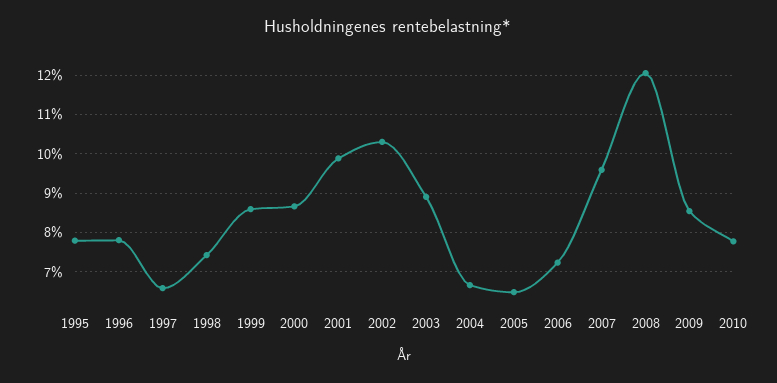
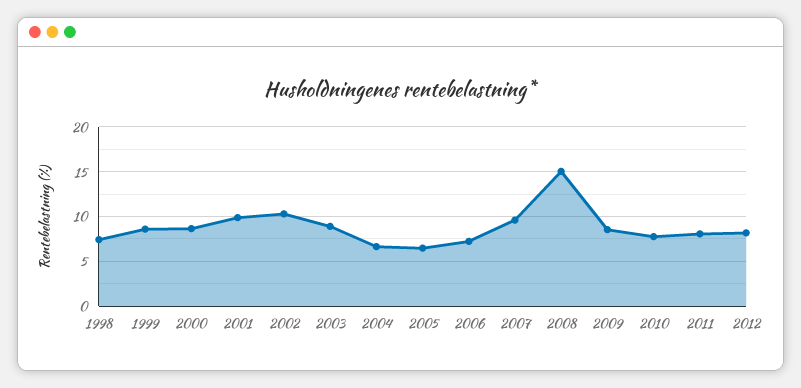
1995: 7.8 -> none
1996: 7.8 -> none
1997: 6.6 -> none
2008: 12 -> 15
2011: none -> 8
2012: none -> 8

